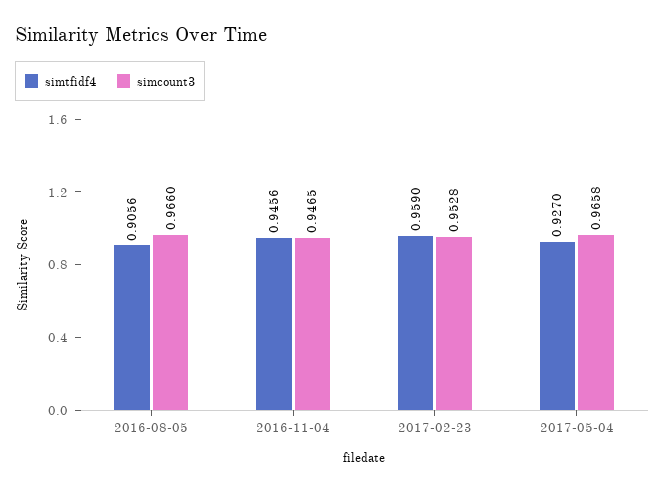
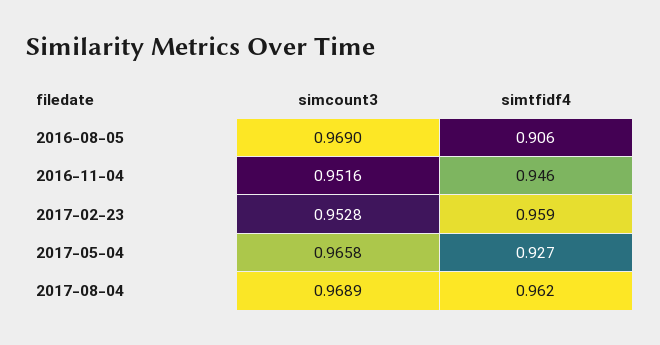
simcount3, 2016-08-05: 0.966 -> 0.969
simcount3, 2016-11-04: 0.9465 -> 0.9516
simcount3, 2017-08-04: none -> 0.9689
simtfidf4, 2017-08-04: none -> 0.962

